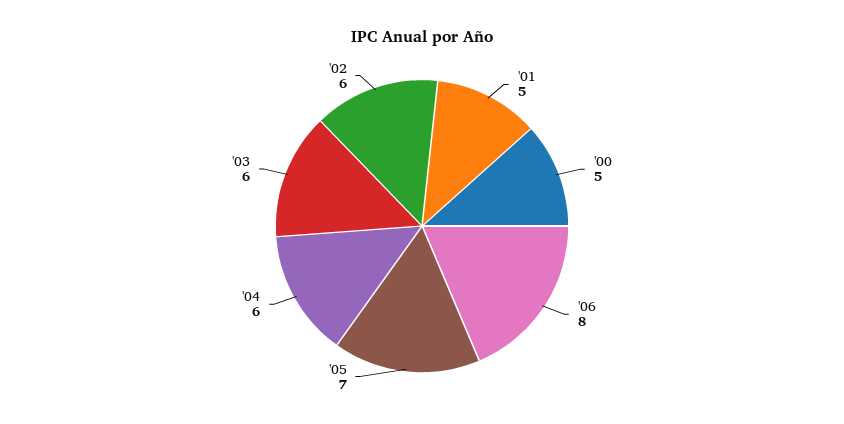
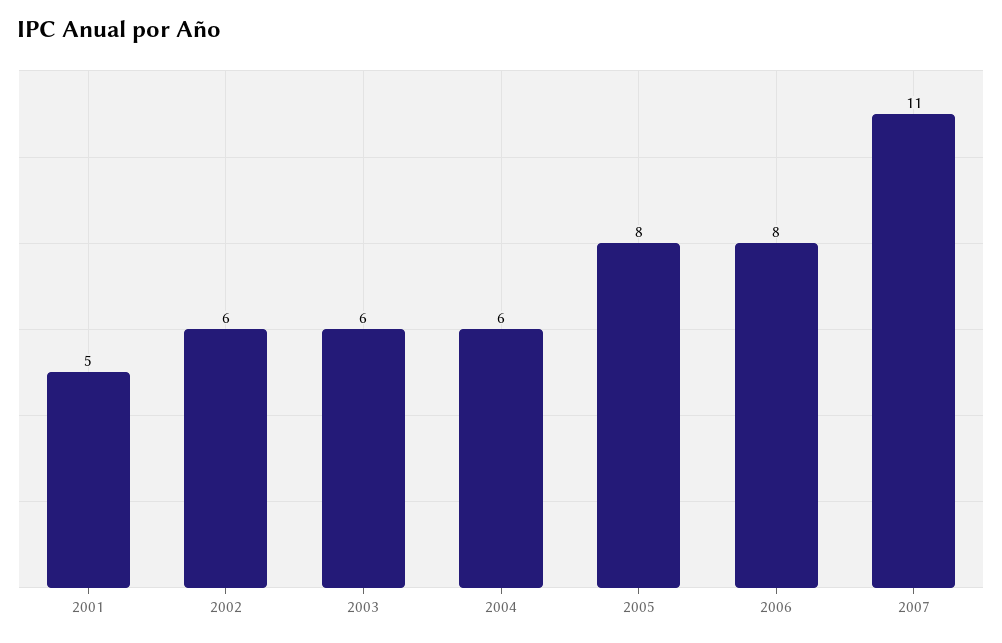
'00: 5 -> none
'05: 7 -> 8
2007: none -> 11

